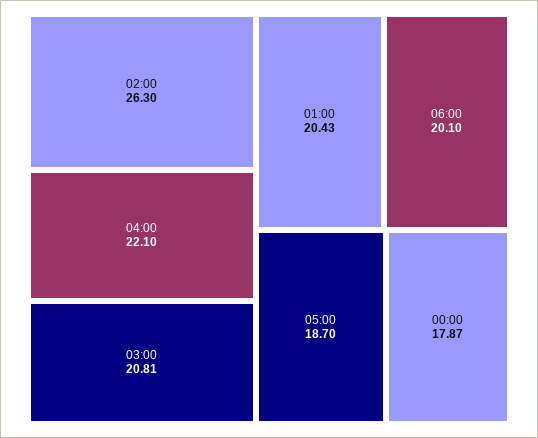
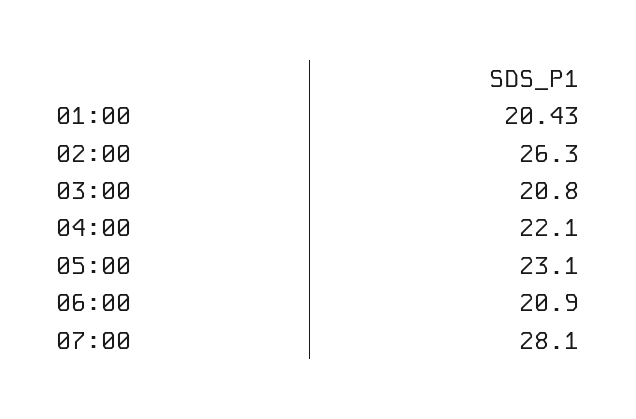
03:00: 20.81 -> 20.8
06:00: 20.1 -> 20.9
05:00: 18.7 -> 23.1
00:00: 17.87 -> none
07:00: none -> 28.1

